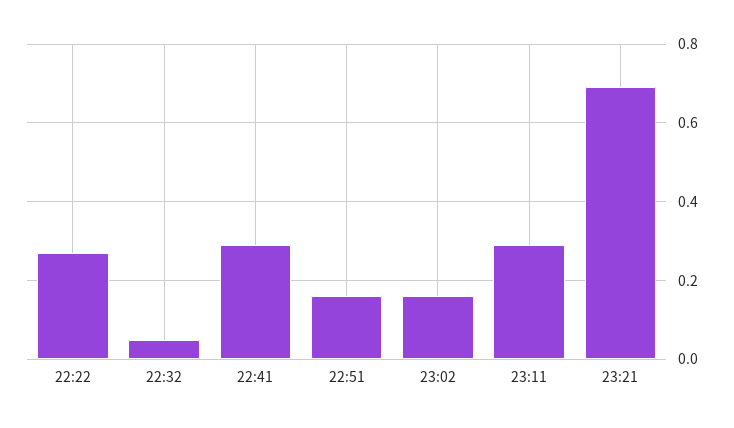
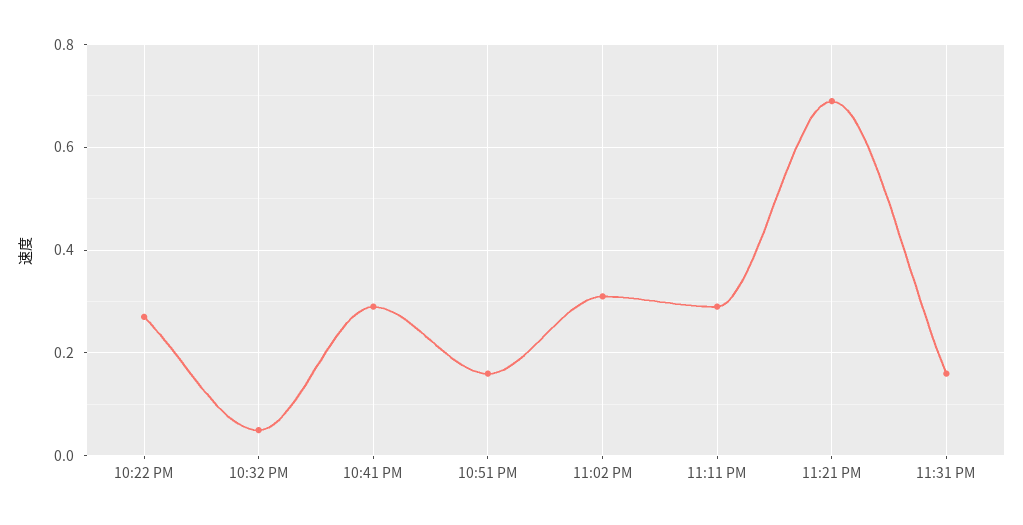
23:02: 0.15 -> 0.3
11:31 PM: none -> 0.15

